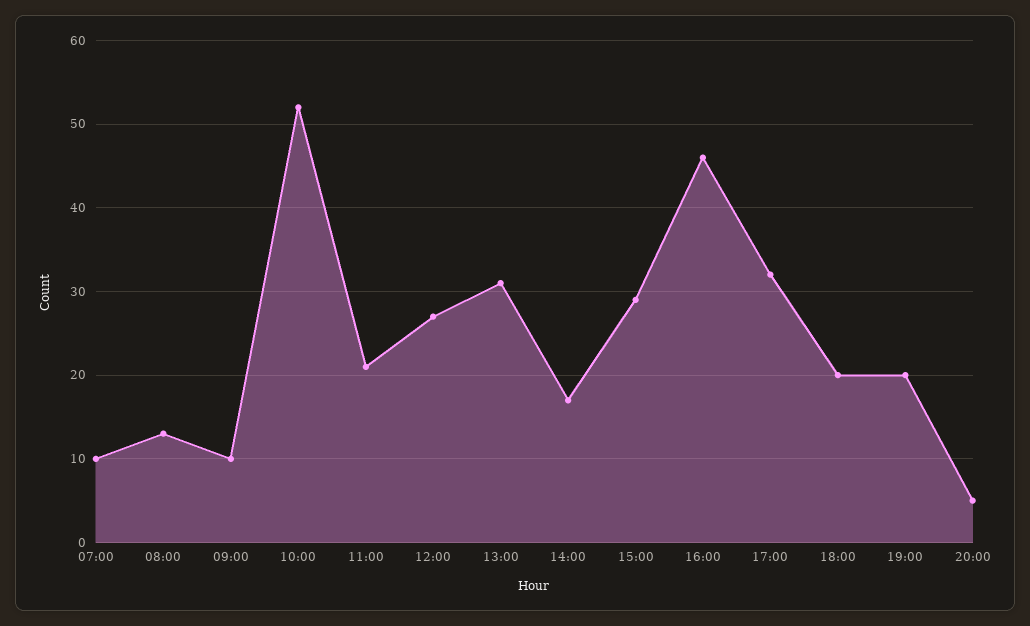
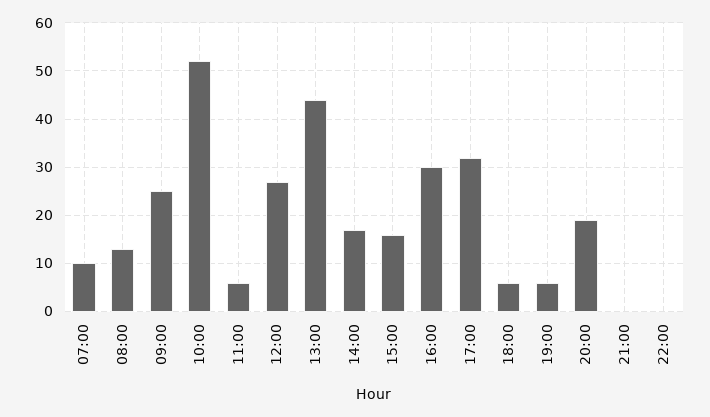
09:00: 10 -> 25
11:00: 21 -> 5
13:00: 31 -> 45
15:00: 29 -> 15
16:00: 46 -> 30
18:00: 20 -> 5
19:00: 20 -> 5
20:00: 5 -> 20
21:00: none -> 0
22:00: none -> 0

